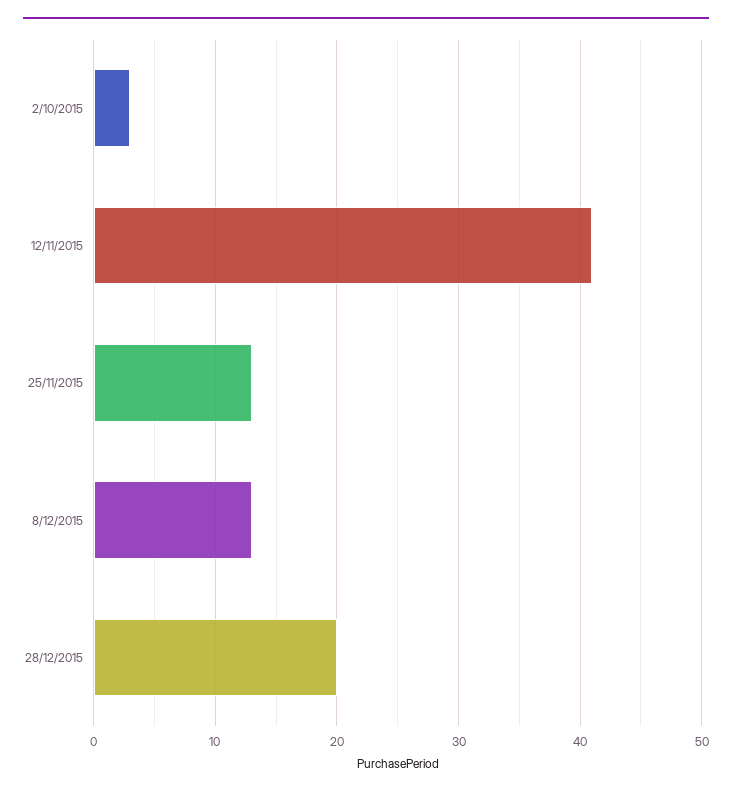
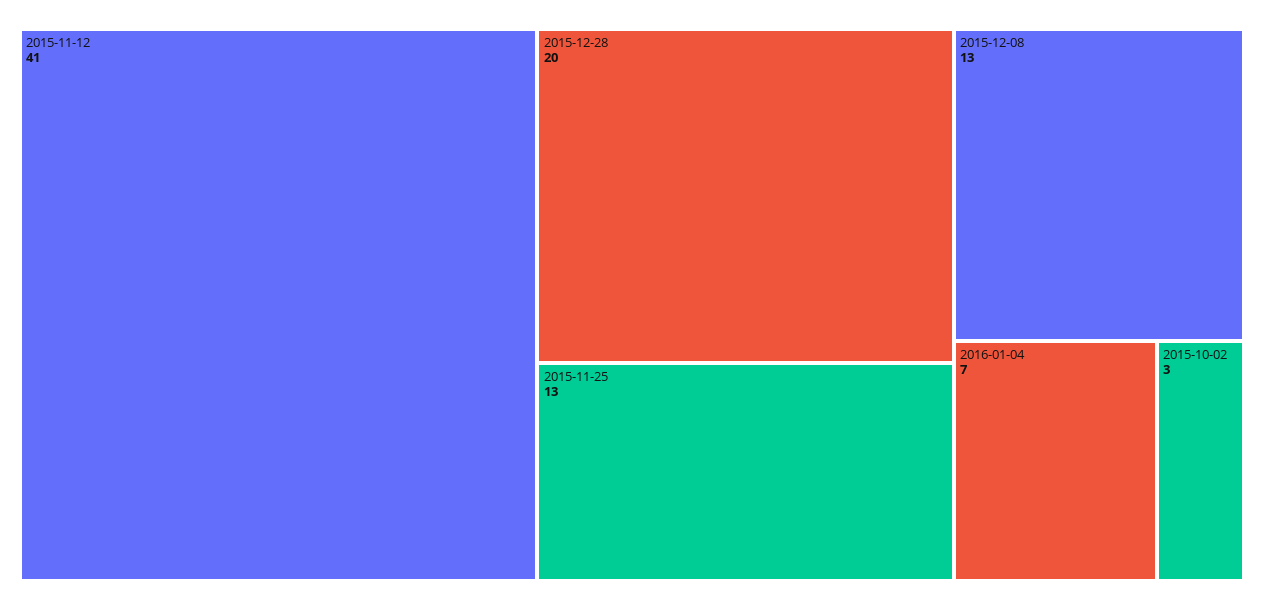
2016-01-04: none -> 7

